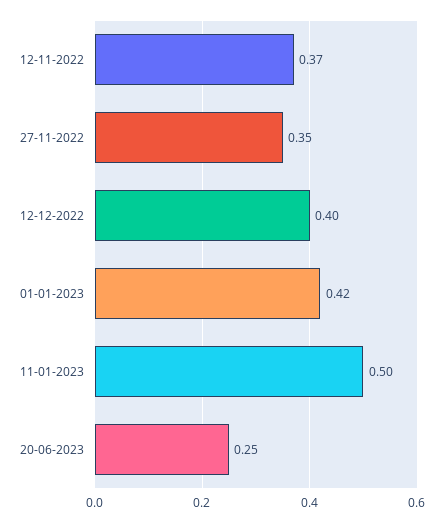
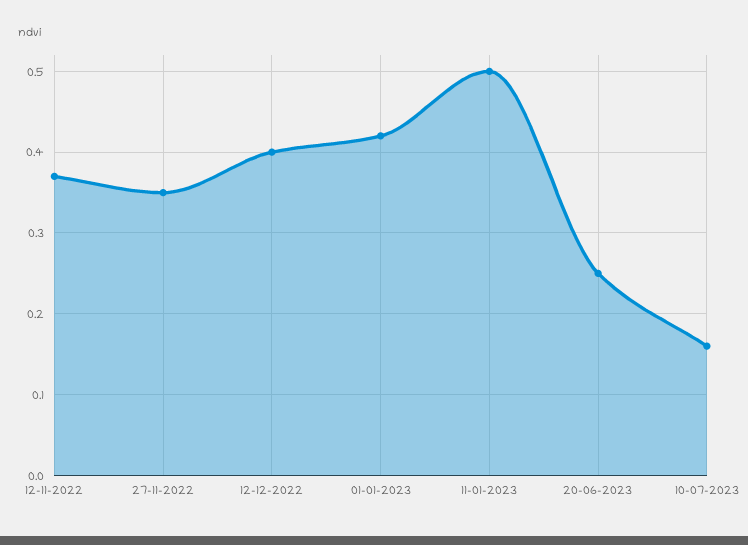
10-07-2023: none -> 0.16

